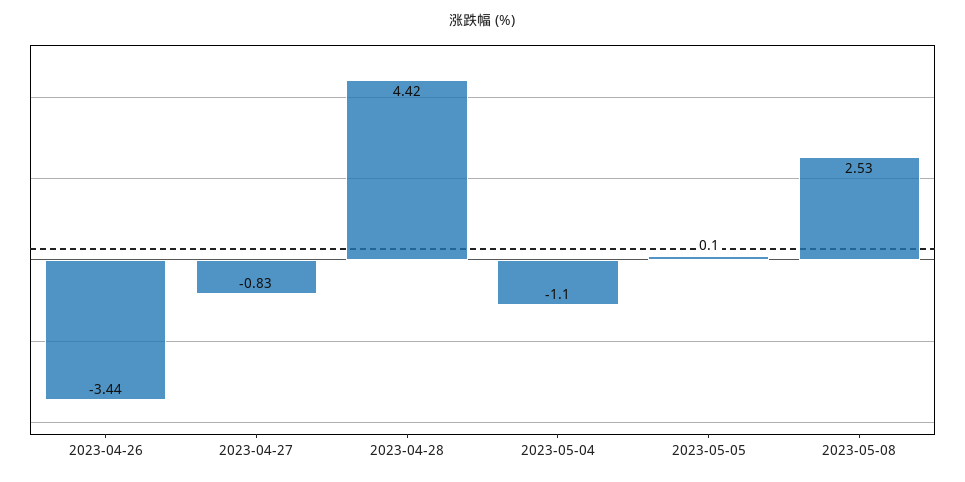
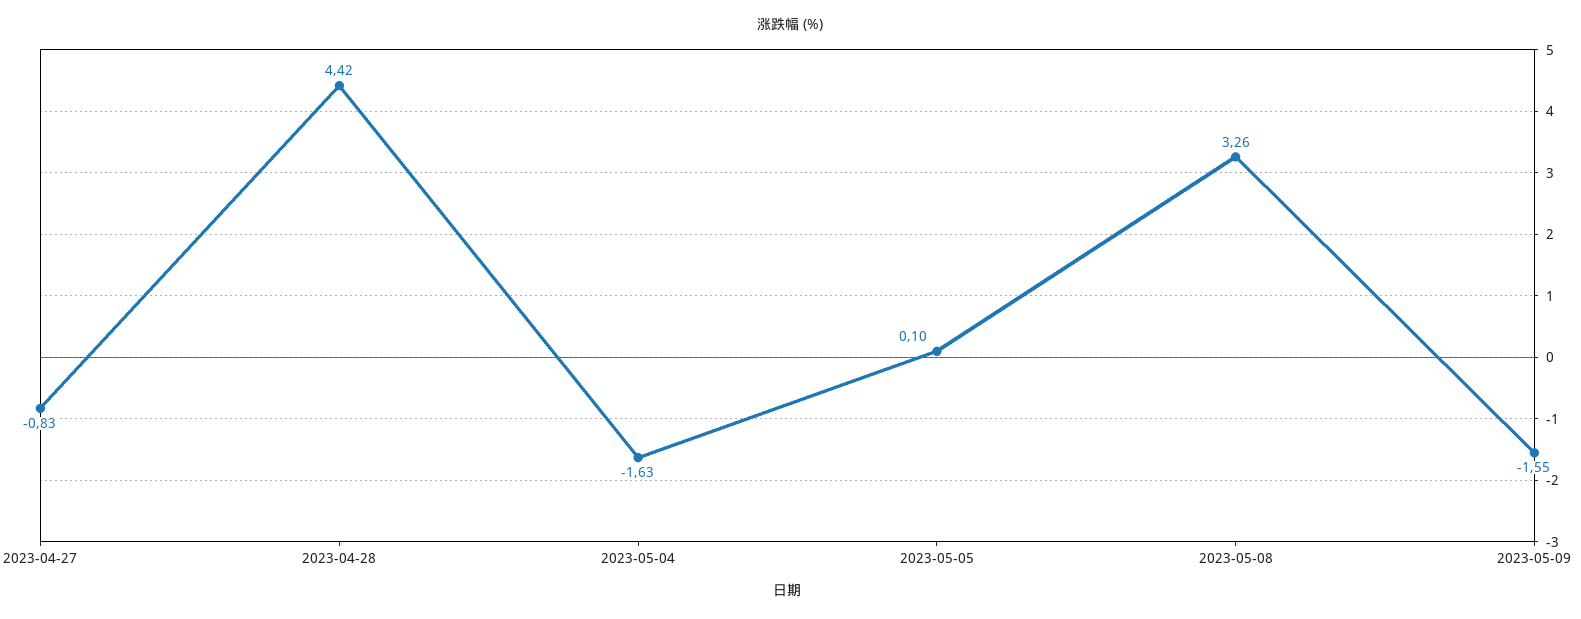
2023-04-26: -3.44 -> none
2023-05-04: -1.1 -> -1.63
2023-05-08: 2.53 -> 3.26
2023-05-09: none -> -1.55

